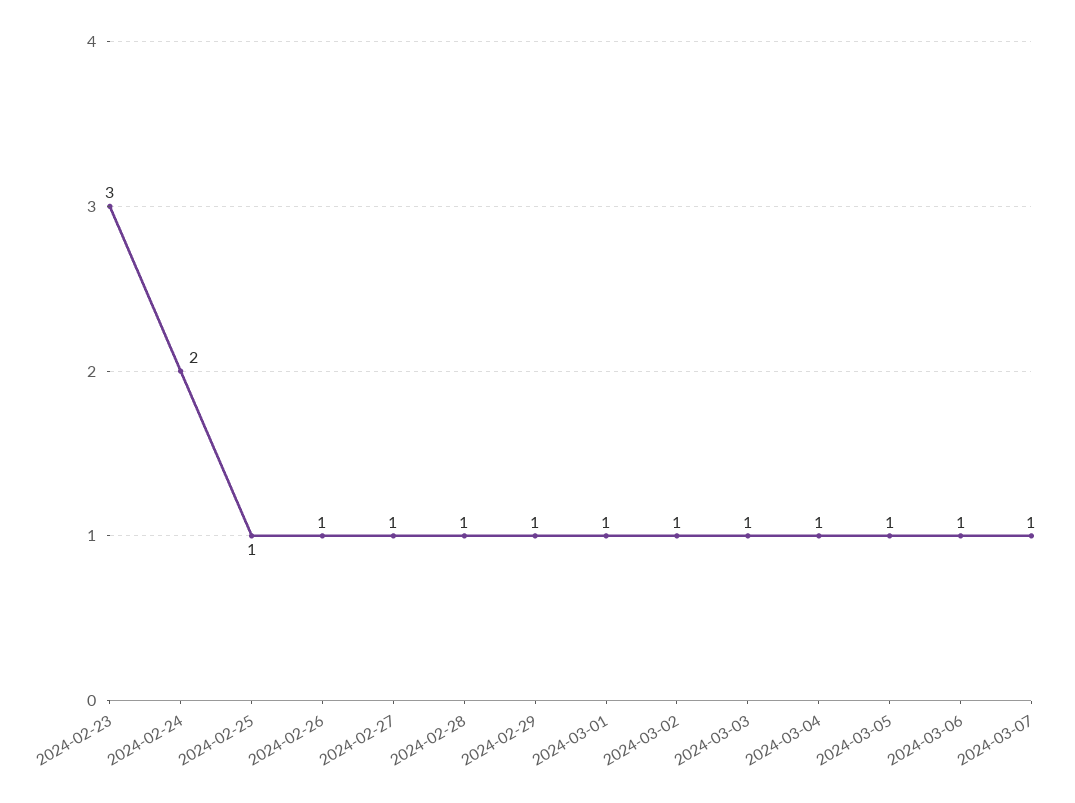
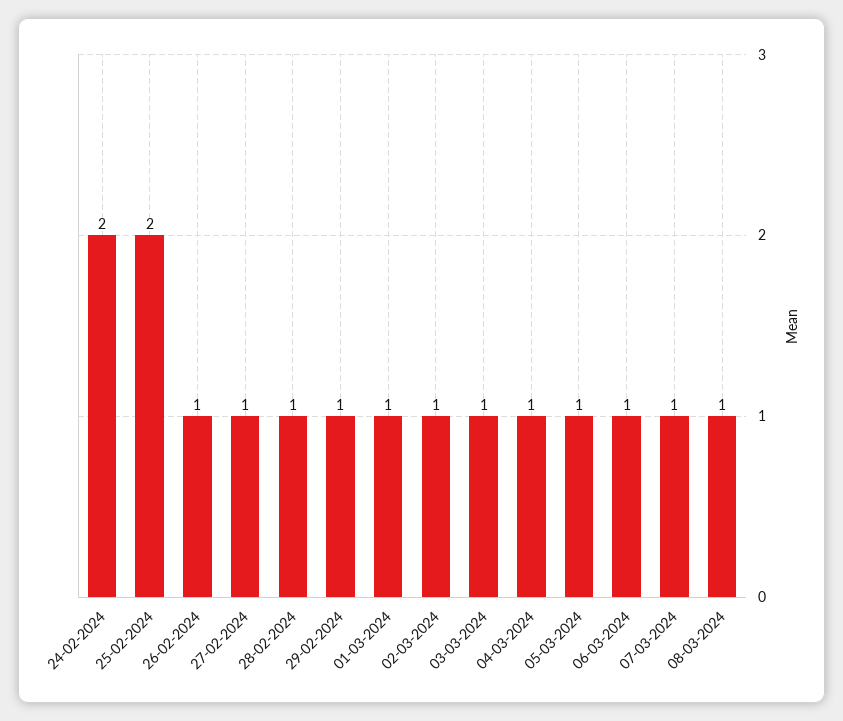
2024-02-23: 3 -> none
2024-02-25: 1 -> 2
08-03-2024: none -> 1

